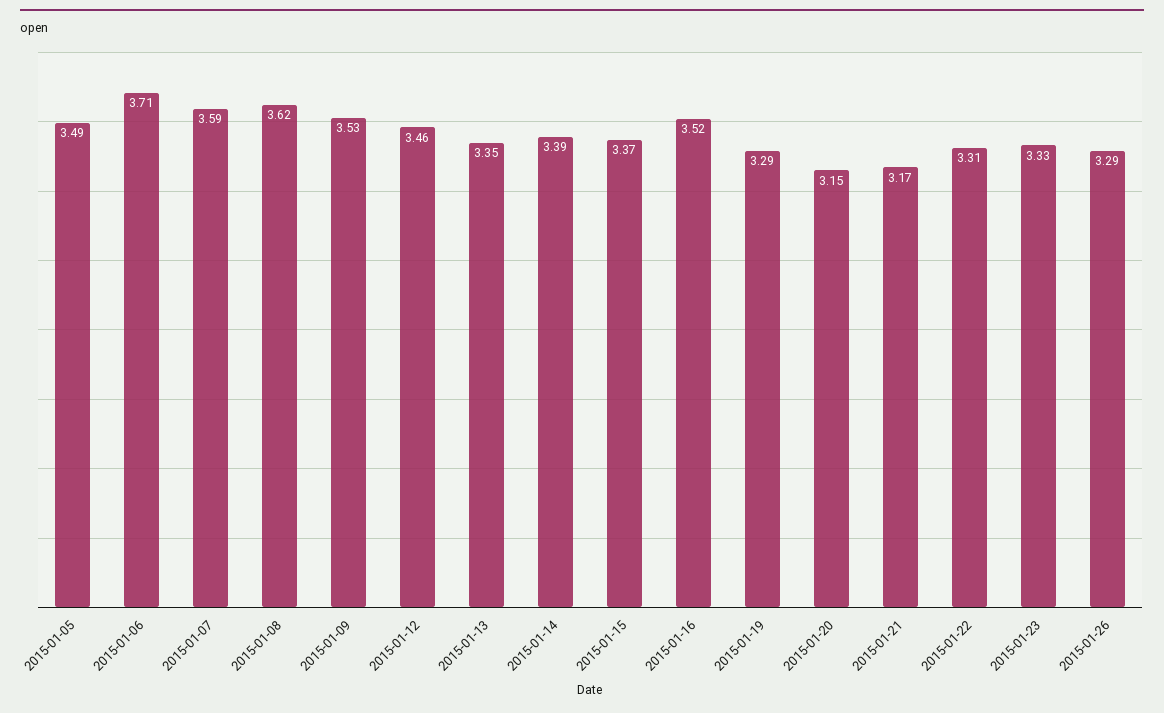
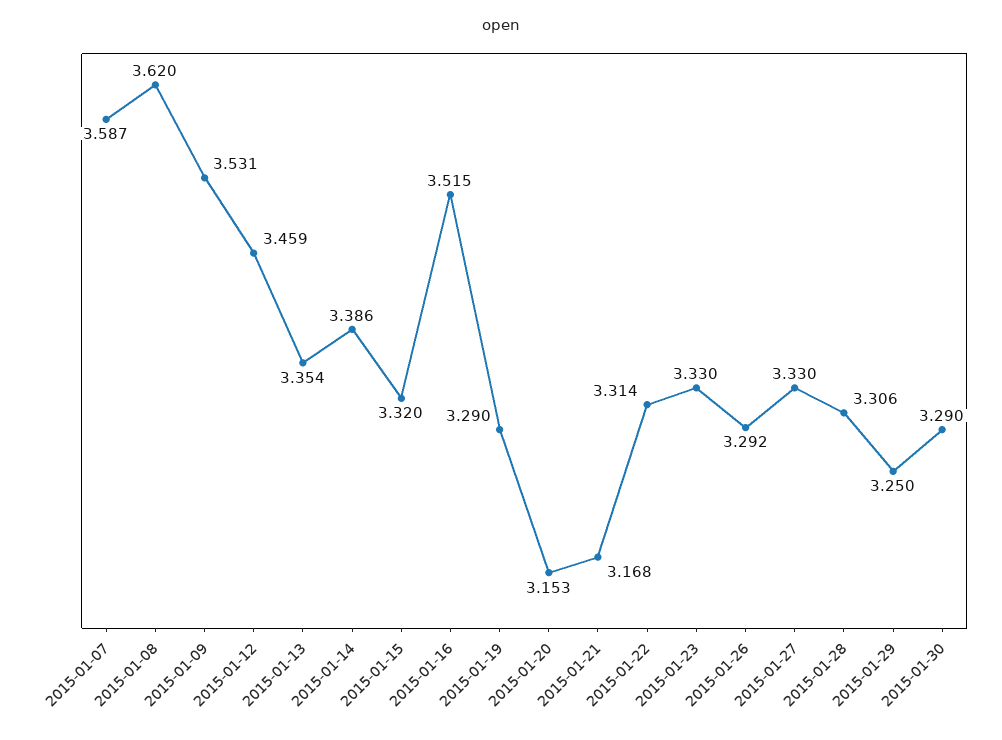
2015-01-05: 3.49 -> none
2015-01-06: 3.71 -> none
2015-01-15: 3.37 -> 3.32
2015-01-27: none -> 3.33
2015-01-28: none -> 3.306
2015-01-29: none -> 3.25
2015-01-30: none -> 3.29

